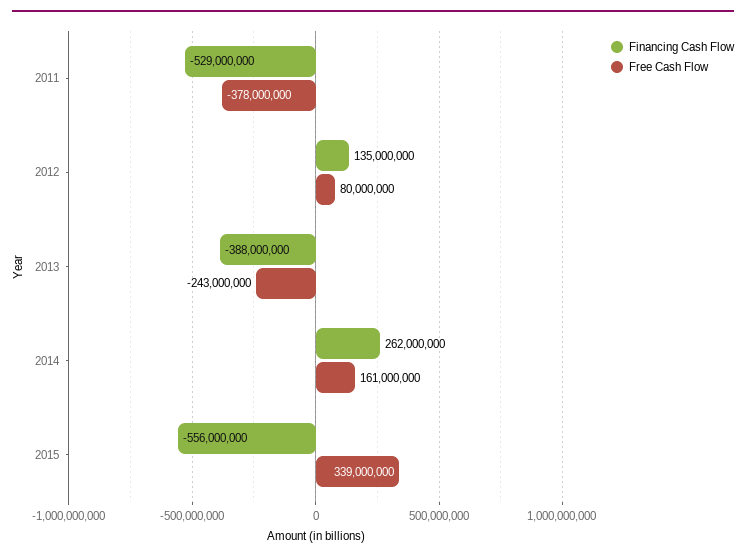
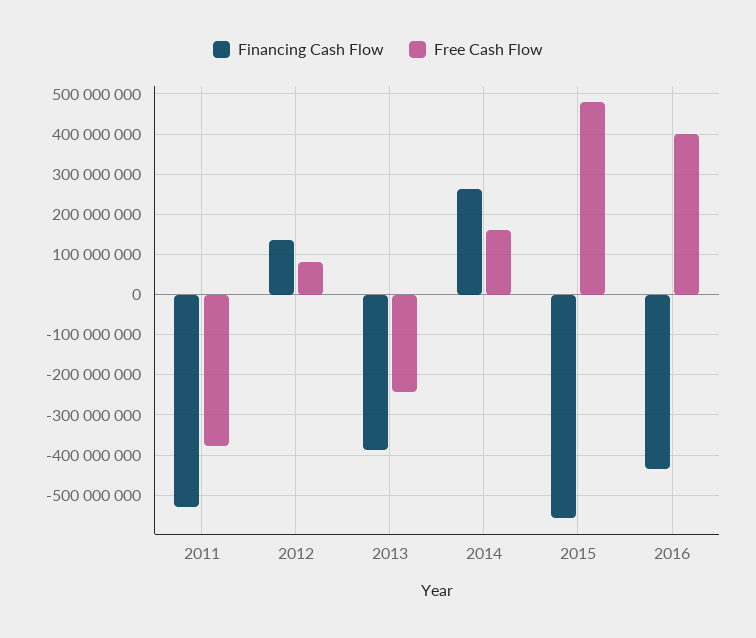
Free Cash Flow, 2015: 339000000 -> 480000000
Financing Cash Flow, 2016: none -> -440000000
Free Cash Flow, 2016: none -> 400000000

